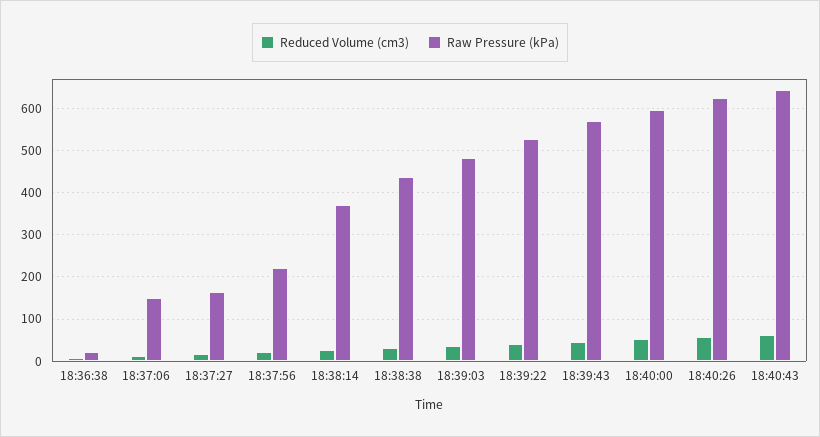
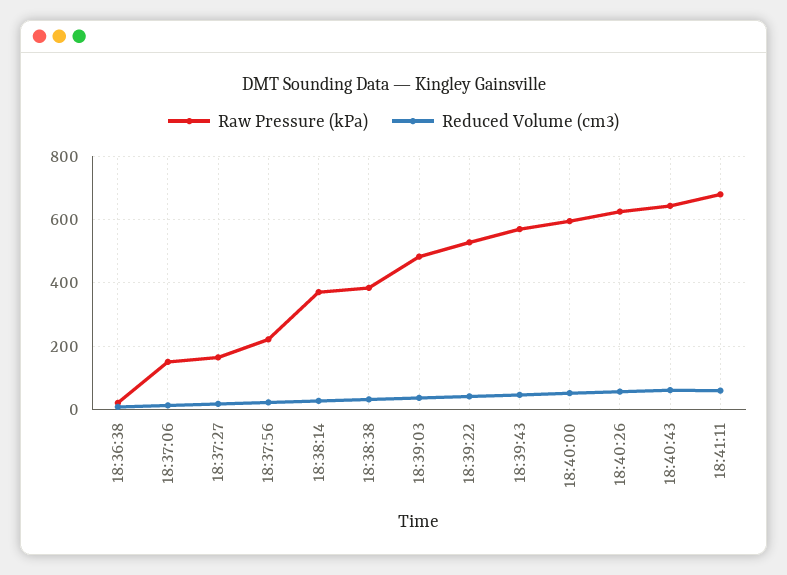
Raw Pressure (kPa), 18:38:38: 440 -> 380
Raw Pressure (kPa), 18:41:11: none -> 680
Reduced Volume (cm3), 18:41:11: none -> 60

